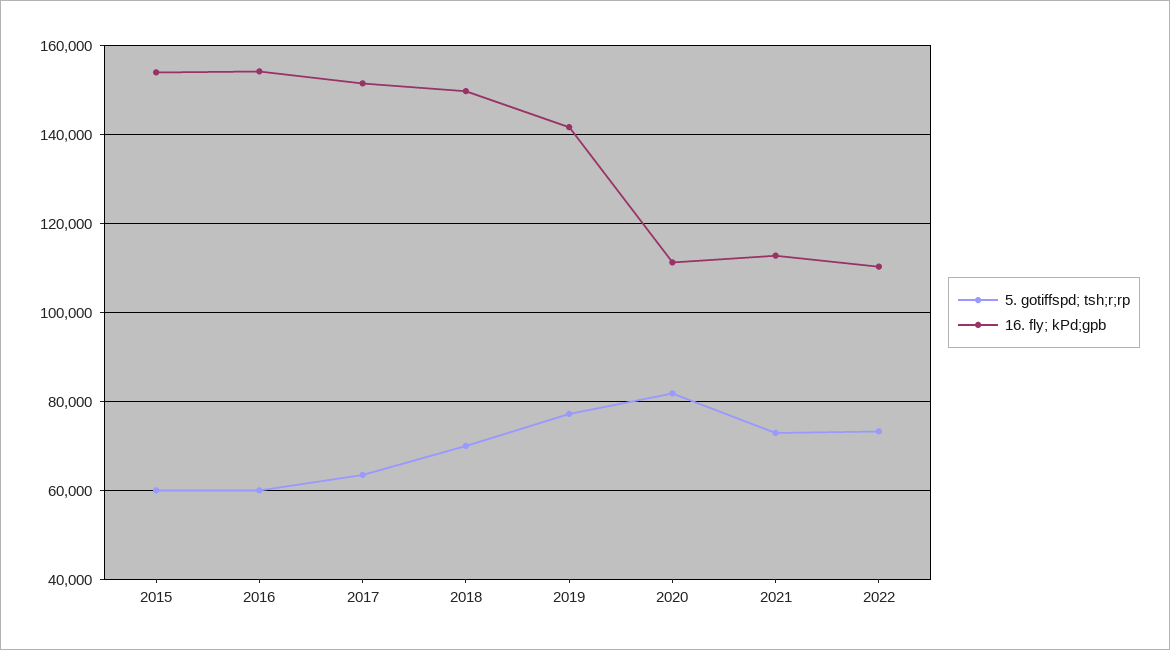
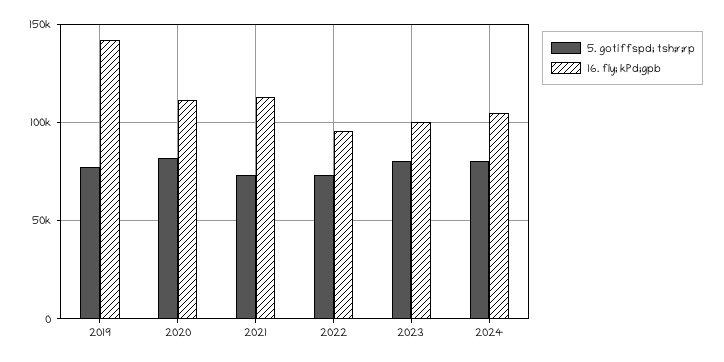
5. gotiffspd; tsh;r;rp, 2015: 60000 -> none
16. fly; kPd;gpb, 2015: 154000 -> none
5. gotiffspd; tsh;r;rp, 2016: 60000 -> none
16. fly; kPd;gpb, 2016: 154000 -> none
5. gotiffspd; tsh;r;rp, 2017: 64000 -> none
16. fly; kPd;gpb, 2017: 152000 -> none
5. gotiffspd; tsh;r;rp, 2018: 70000 -> none
16. fly; kPd;gpb, 2018: 150000 -> none
16. fly; kPd;gpb, 2022: 110000 -> 95000
5. gotiffspd; tsh;r;rp, 2023: none -> 80000
16. fly; kPd;gpb, 2023: none -> 100000
5. gotiffspd; tsh;r;rp, 2024: none -> 80000
16. fly; kPd;gpb, 2024: none -> 105000

